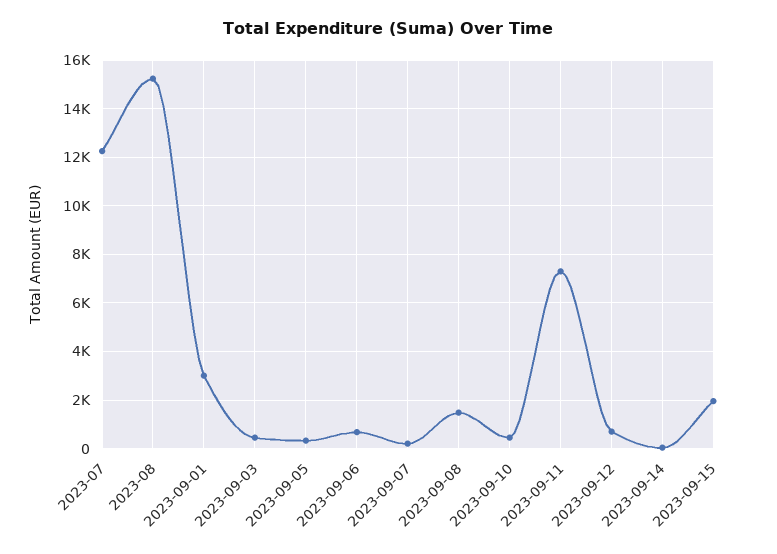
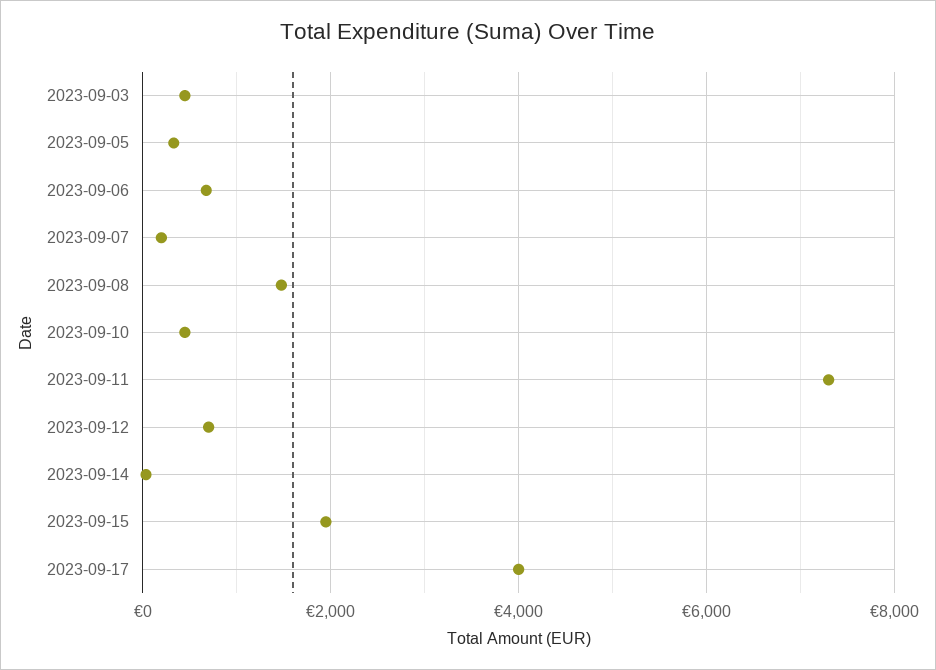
2023-07: 12250 -> none
2023-08: 15250 -> none
2023-09-01: 3000 -> none
2023-09-17: none -> 4000

